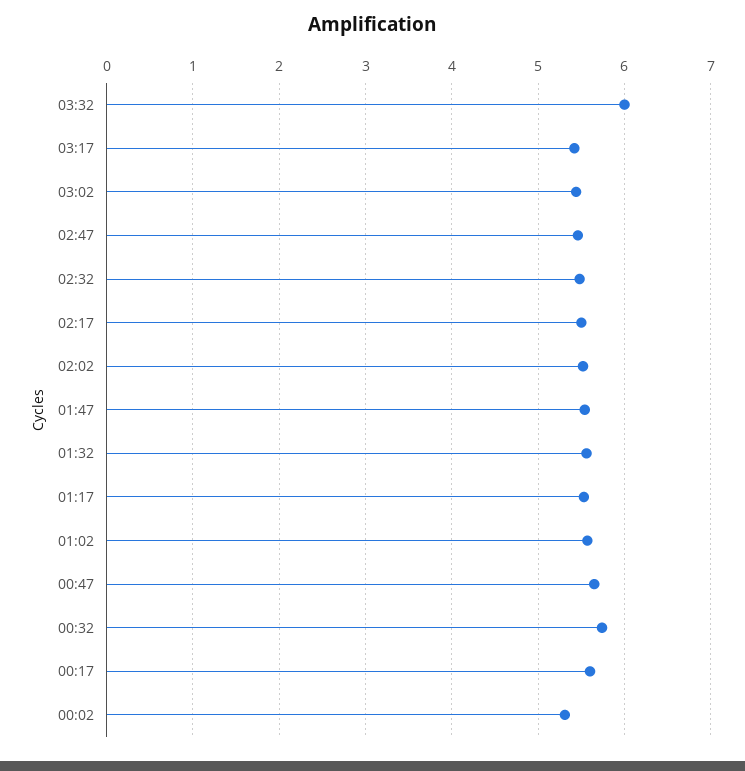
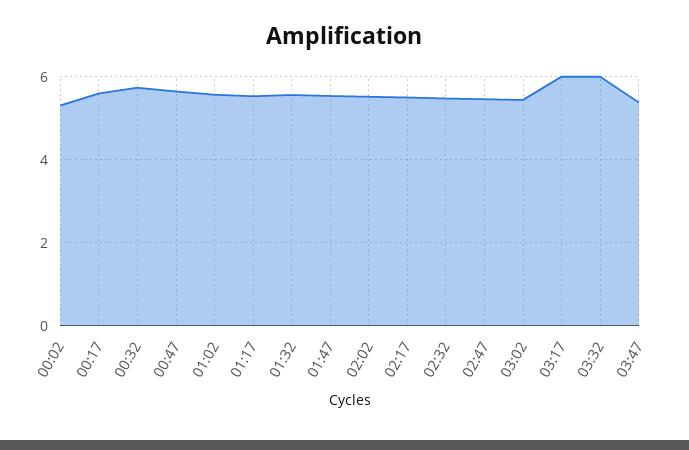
03:17: 5.4 -> 6
03:47: none -> 5.4

